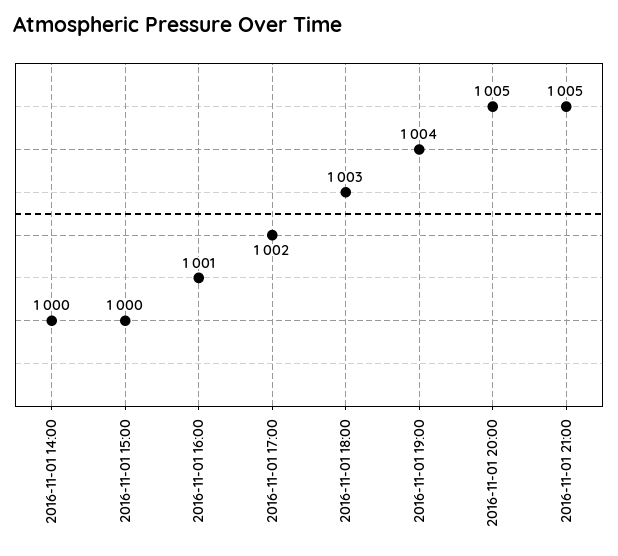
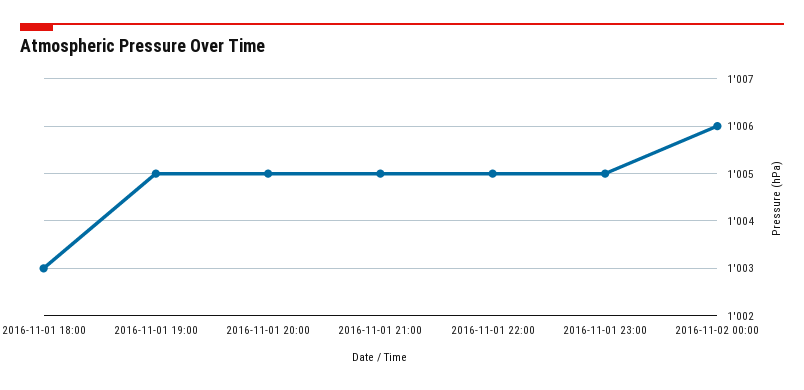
2016-11-01 14:00: 1000 -> none
2016-11-01 15:00: 1000 -> none
2016-11-01 16:00: 1001 -> none
2016-11-01 17:00: 1002 -> none
2016-11-01 19:00: 1004 -> 1005
2016-11-01 22:00: none -> 1005
2016-11-01 23:00: none -> 1005
2016-11-02 00:00: none -> 1006

